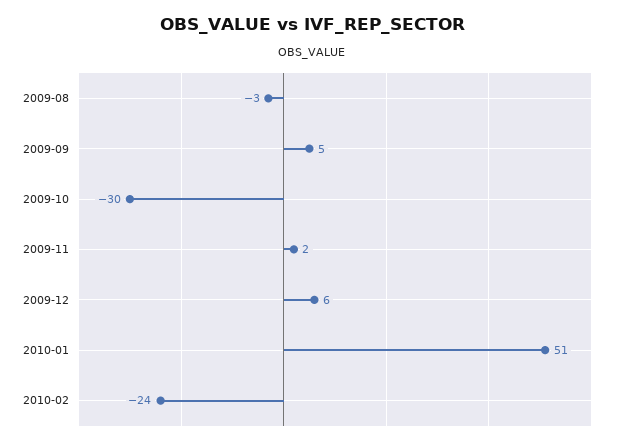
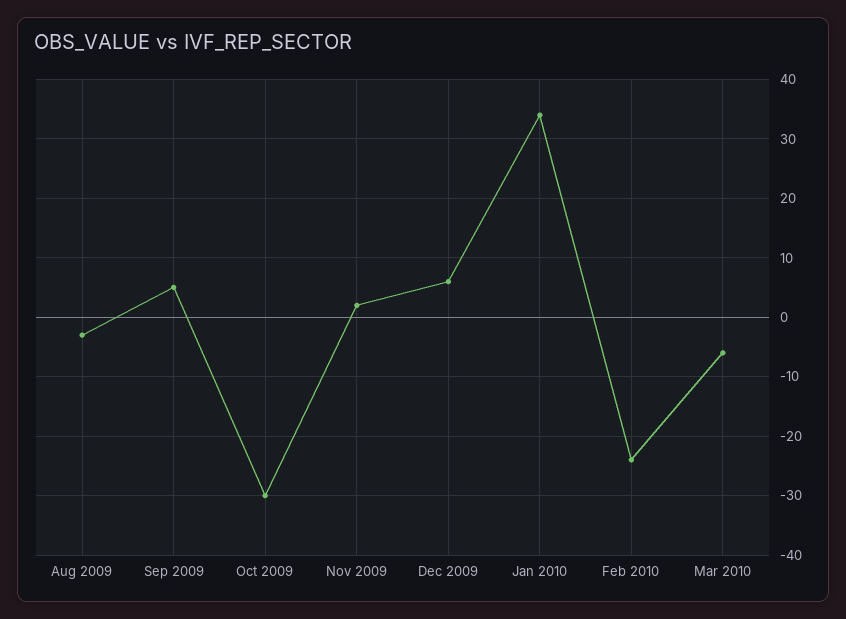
2010-01: 51 -> 35
Mar 2010: none -> -5

